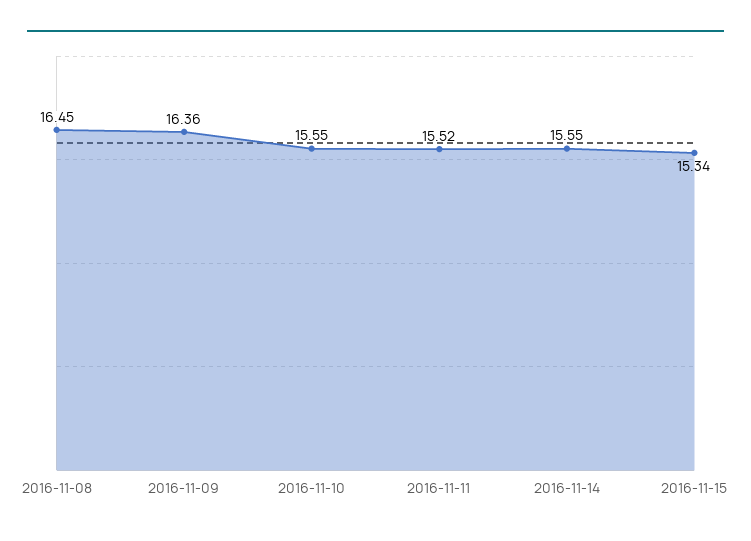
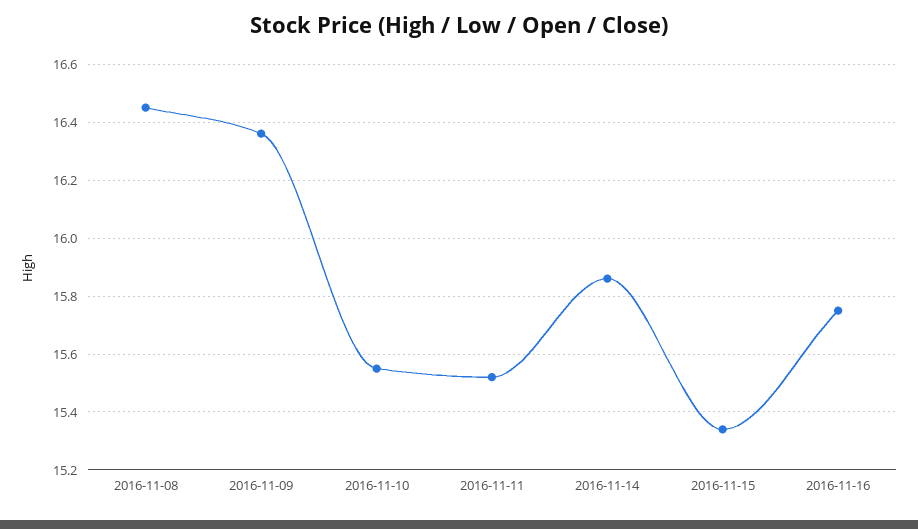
2016-11-14: 15.55 -> 15.85
2016-11-16: none -> 15.75

